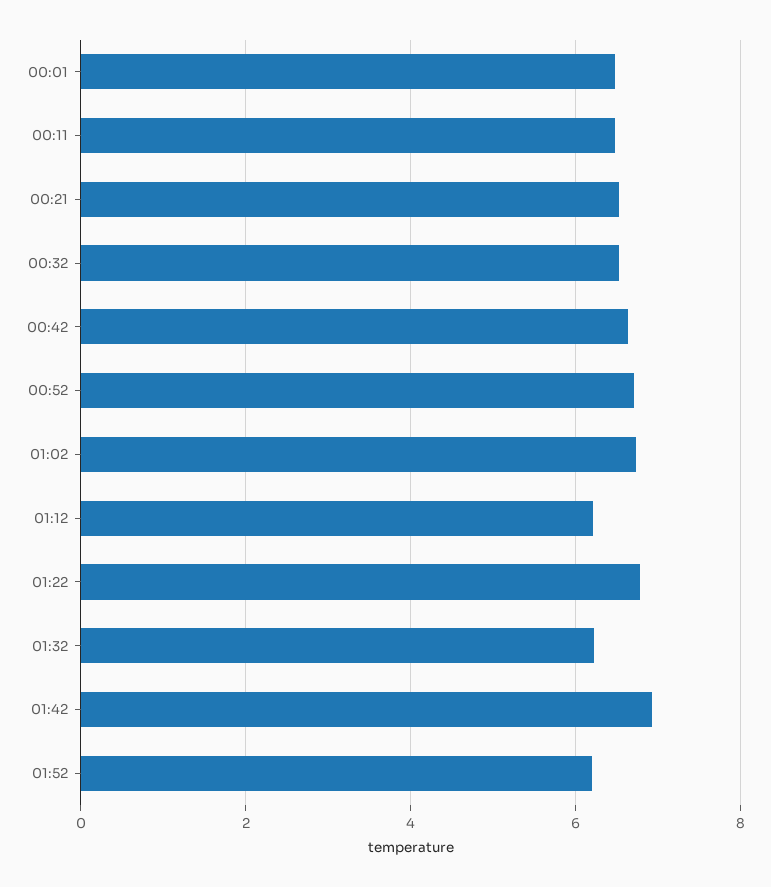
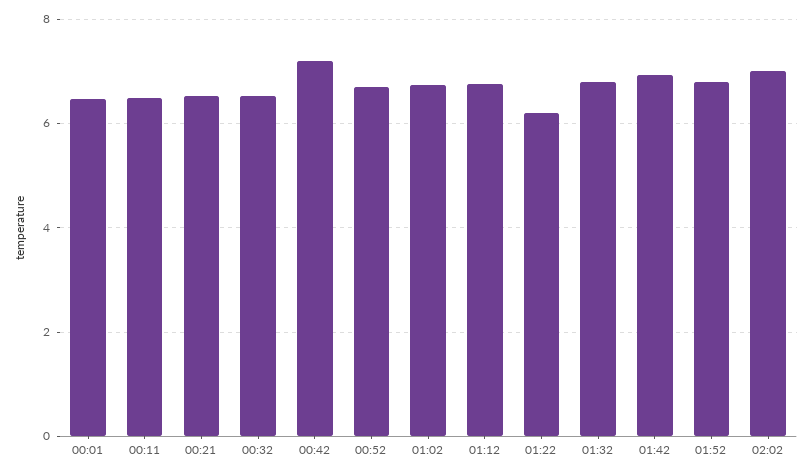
00:42: 6.6 -> 7.2
01:12: 6.2 -> 6.8
01:22: 6.8 -> 6.2
01:32: 6.2 -> 6.8
01:52: 6.2 -> 6.8
02:02: none -> 7

